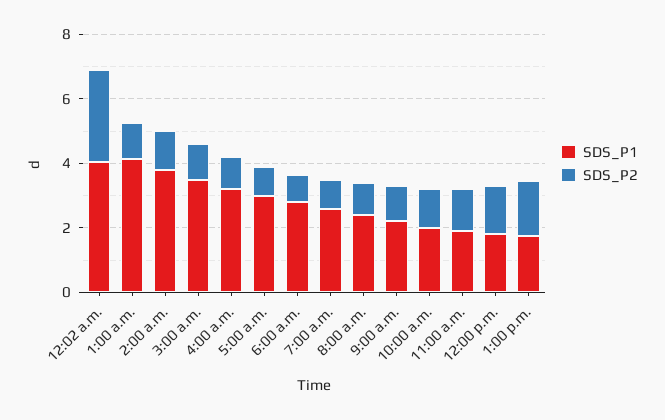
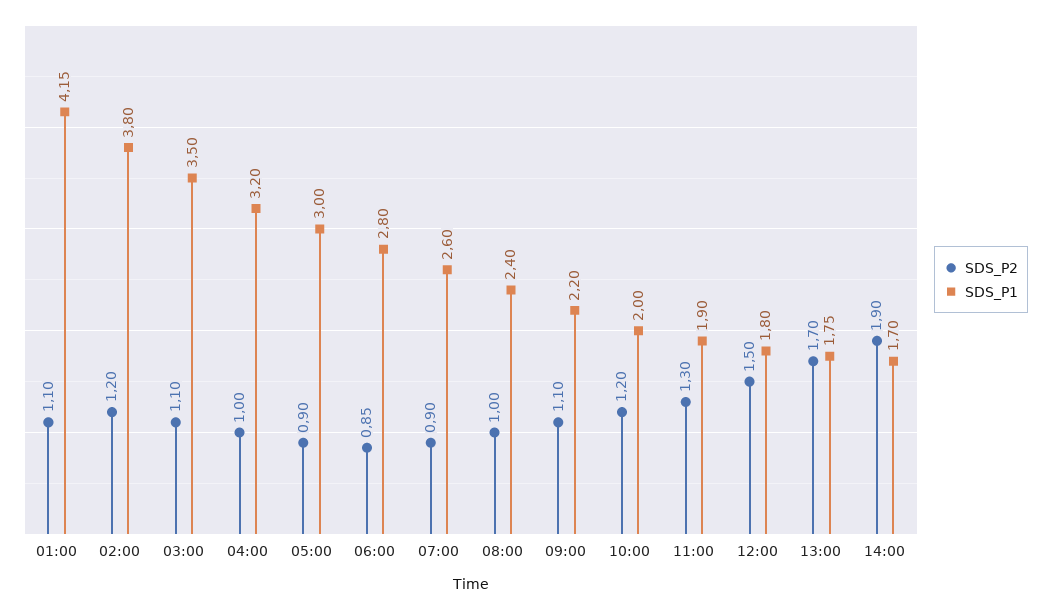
SDS_P1, 12:02 a.m.: 4 -> none
SDS_P2, 12:02 a.m.: 3 -> none
SDS_P2, 14:00: none -> 1.9
SDS_P1, 14:00: none -> 1.7

